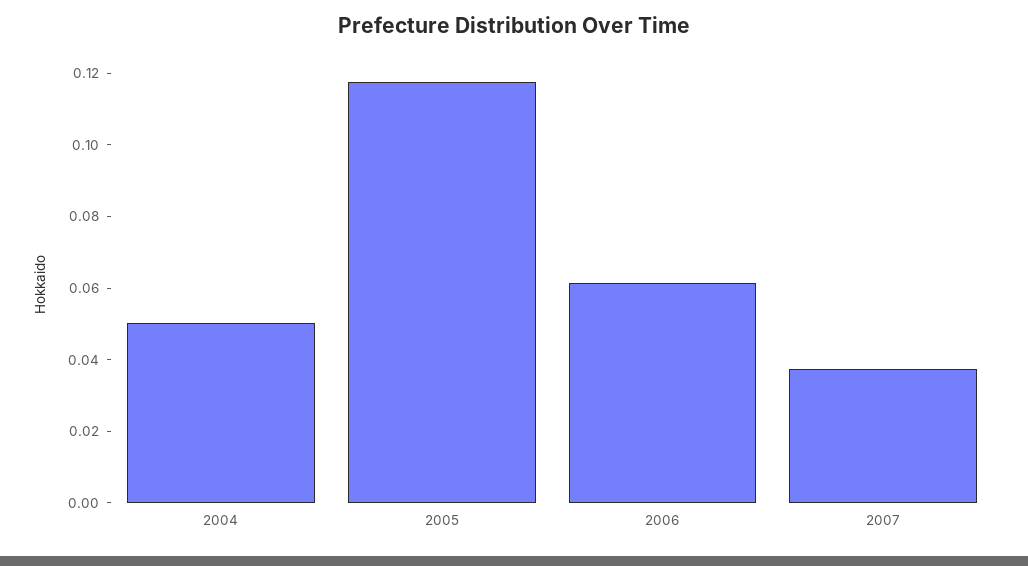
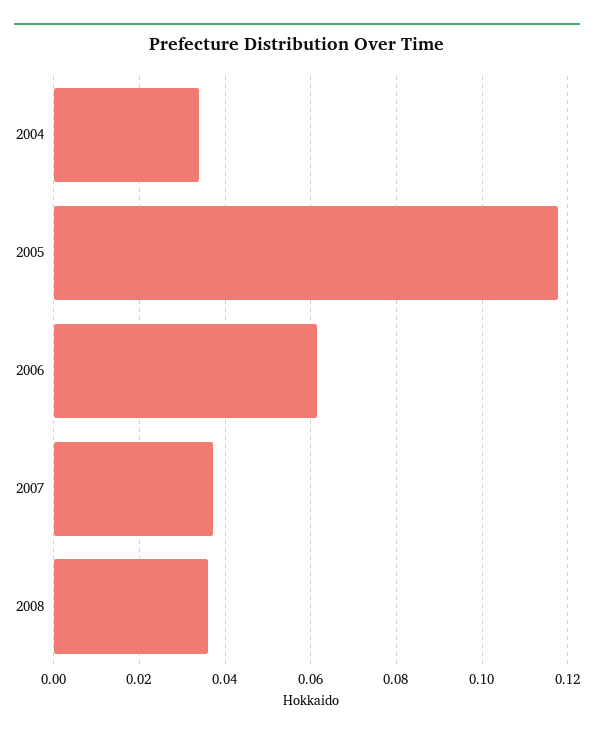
2004: 0.05 -> 0.034
2008: none -> 0.036

